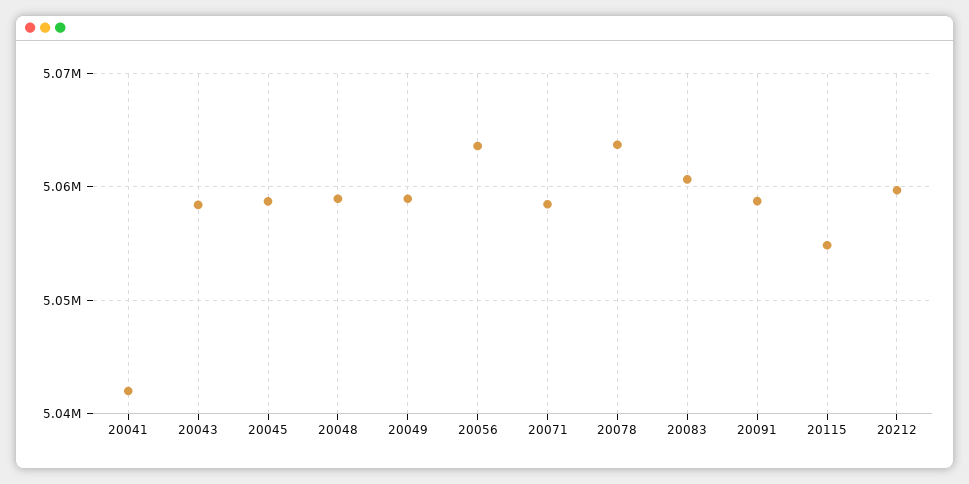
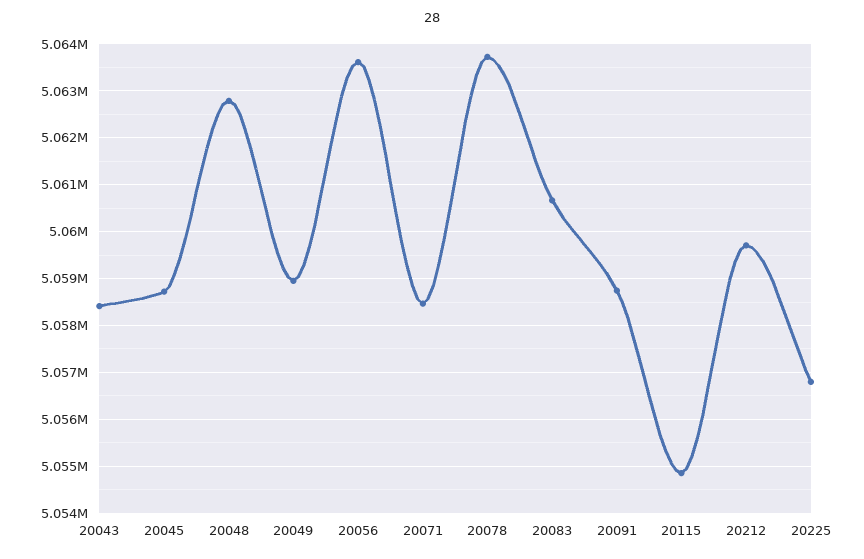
20041: 5042000 -> none
20048: 5059000 -> 5062800
20225: none -> 5056800

